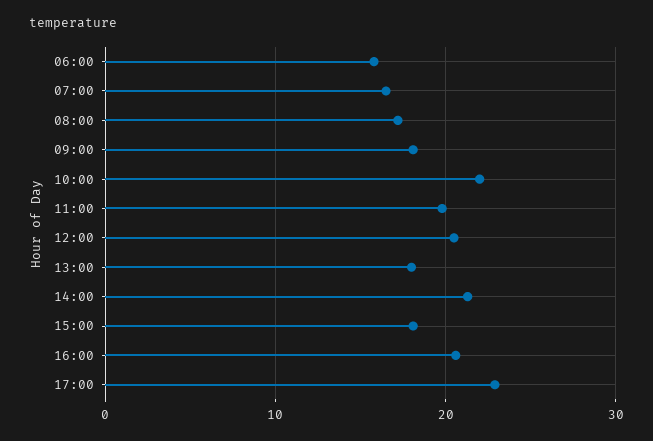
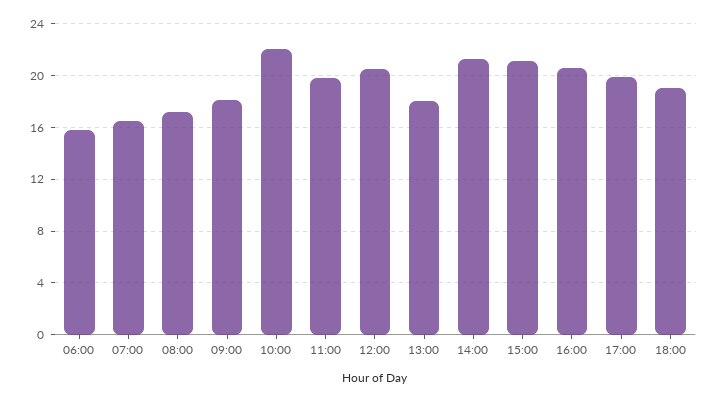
15:00: 18 -> 21
17:00: 23 -> 20
18:00: none -> 19

